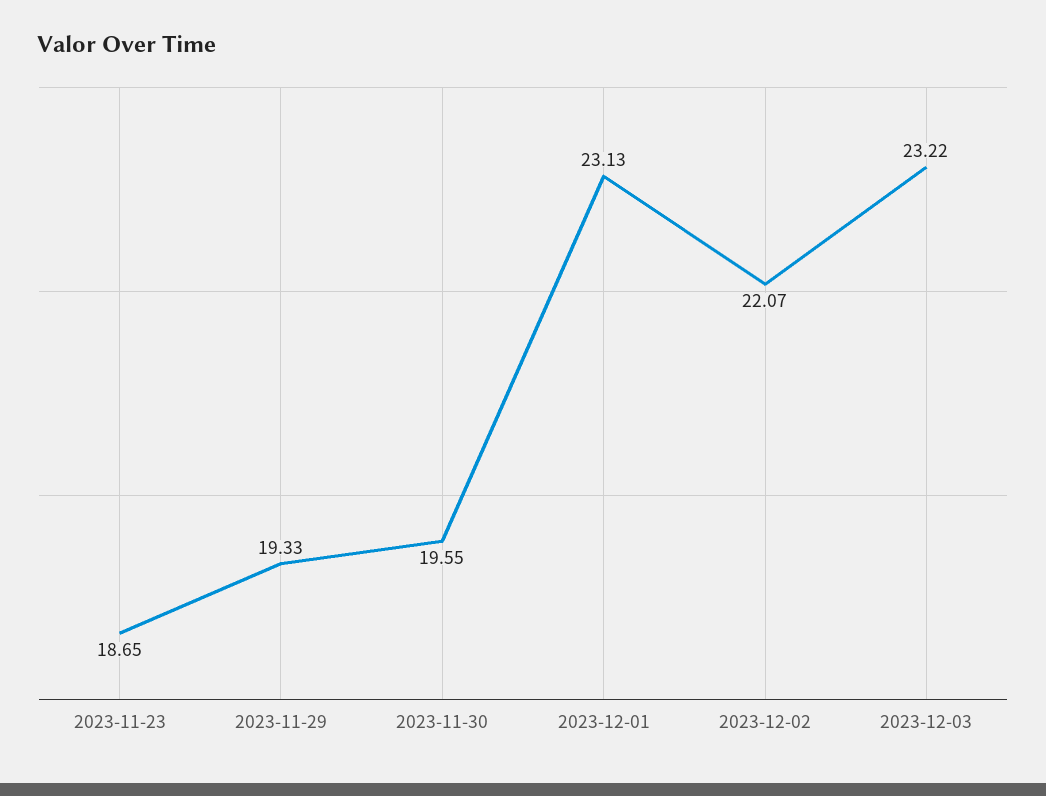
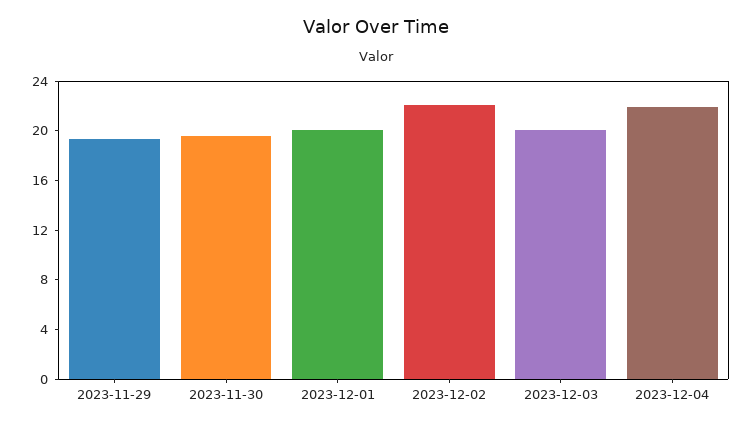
2023-11-23: 18.65 -> none
2023-12-01: 23.13 -> 20
2023-12-03: 23.22 -> 20
2023-12-04: none -> 22

